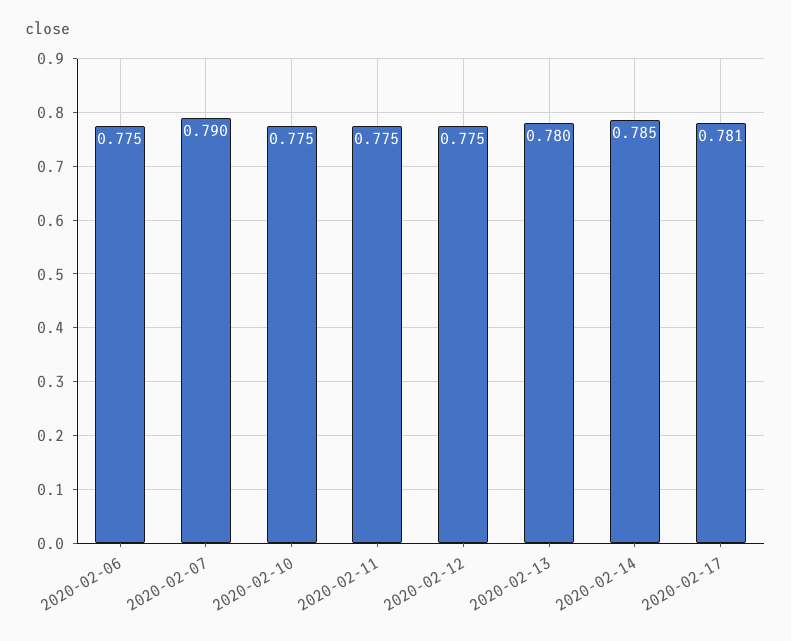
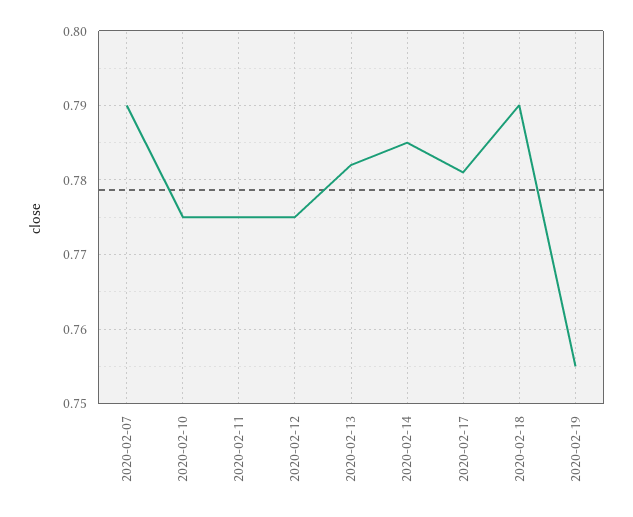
2020-02-06: 0.775 -> none
2020-02-13: 0.78 -> 0.782
2020-02-18: none -> 0.79
2020-02-19: none -> 0.755

